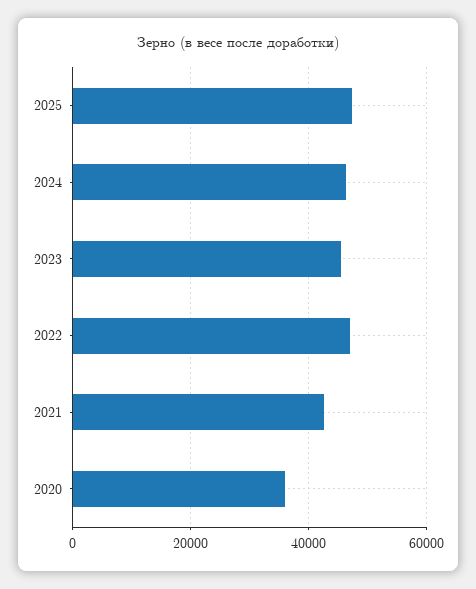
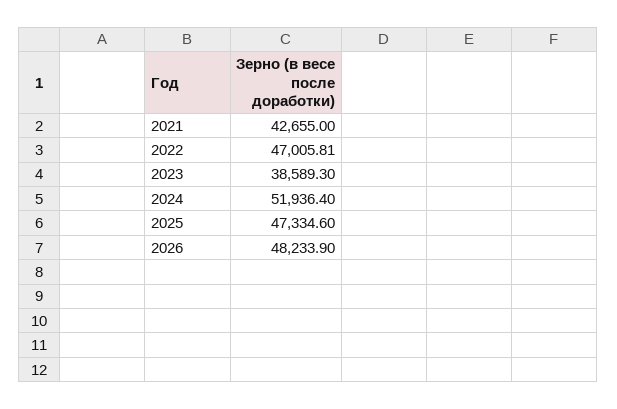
2024: 46000 -> 51936.4
2023: 46000 -> 38589.3
2020: 36000 -> none
2026: none -> 48233.9

